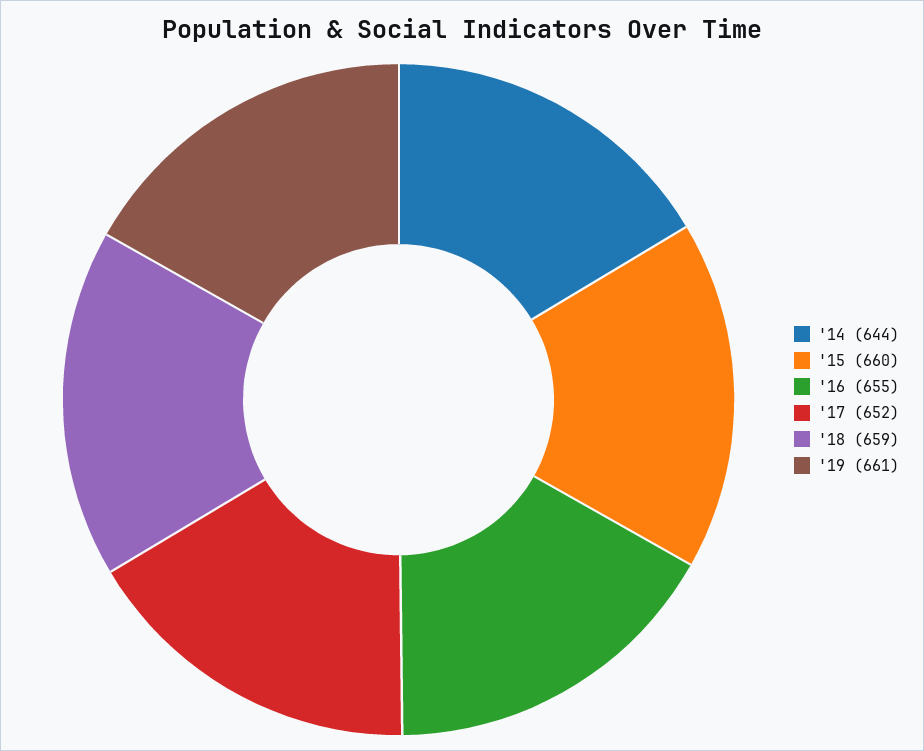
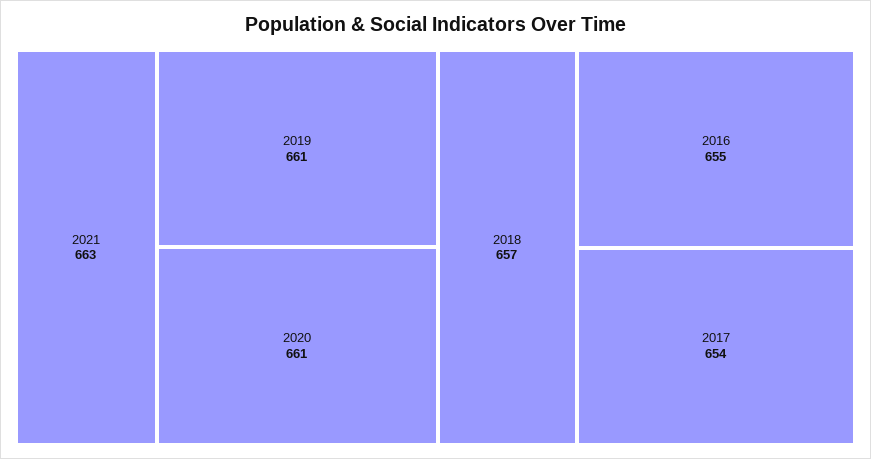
'14: 644 -> none
'15: 660 -> none
'17: 652 -> 654
'18: 659 -> 657
2021: none -> 663
2020: none -> 661

